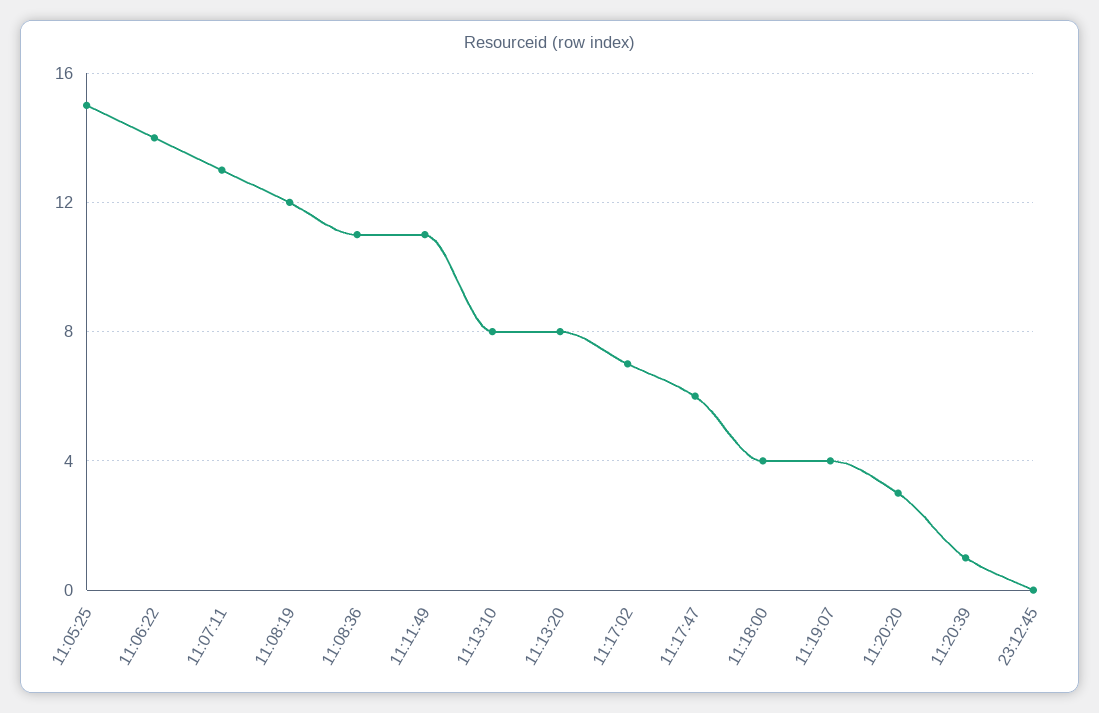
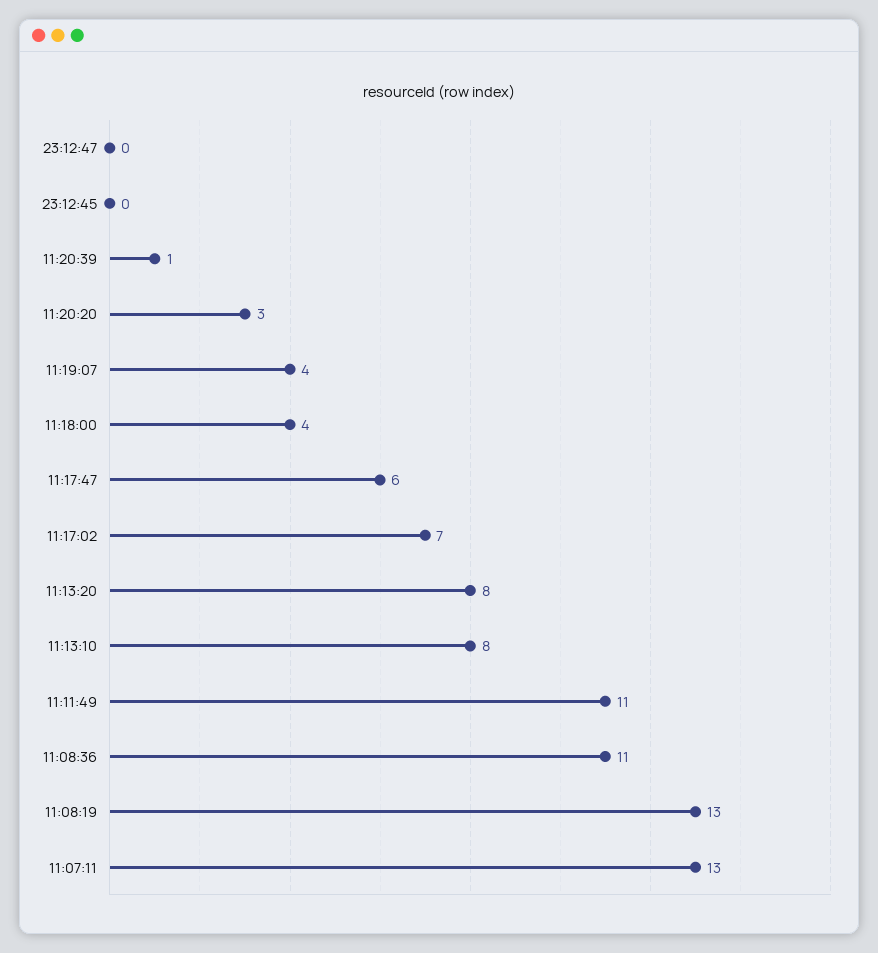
11:05:25: 15 -> none
11:06:22: 14 -> none
11:08:19: 12 -> 13
23:12:47: none -> 0

